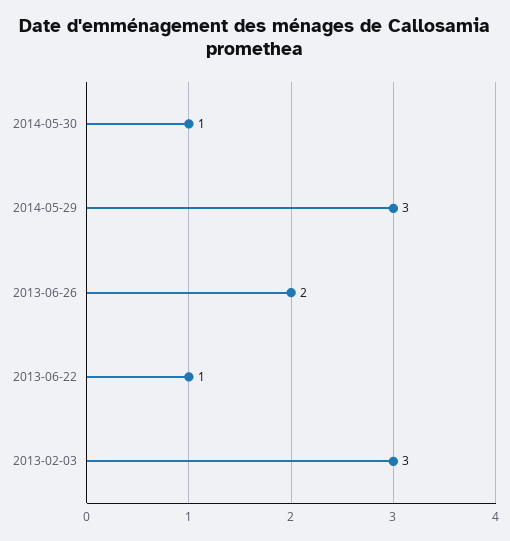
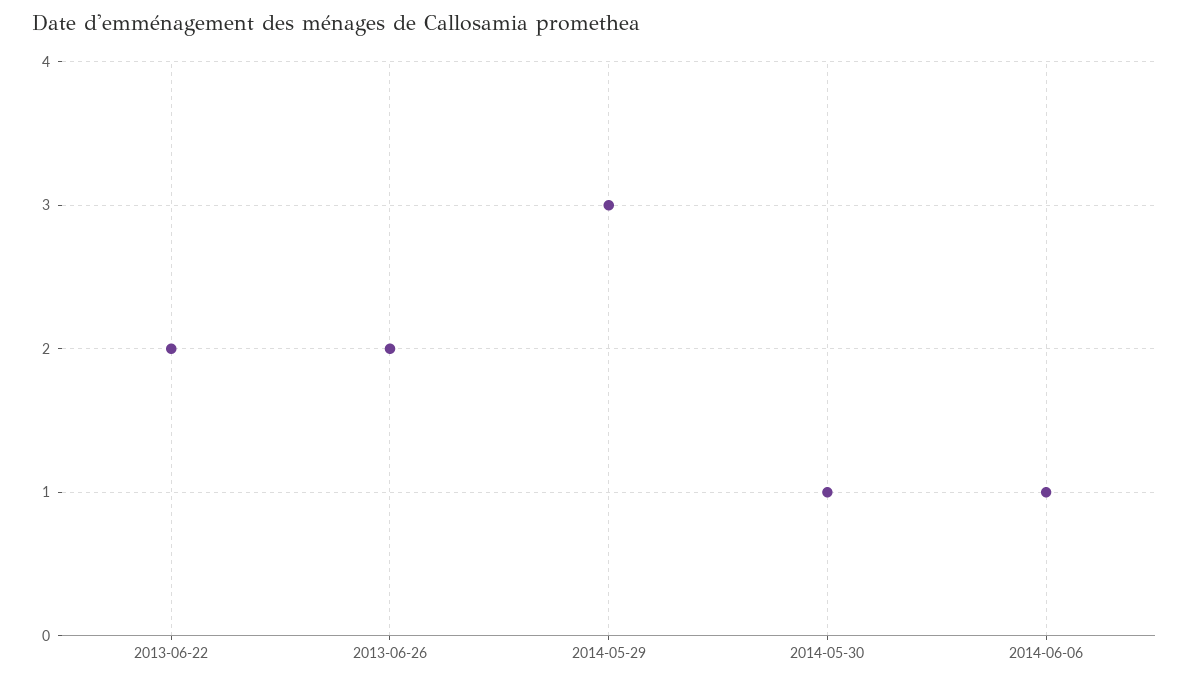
2013-06-22: 1 -> 2
2013-02-03: 3 -> none
2014-06-06: none -> 1

